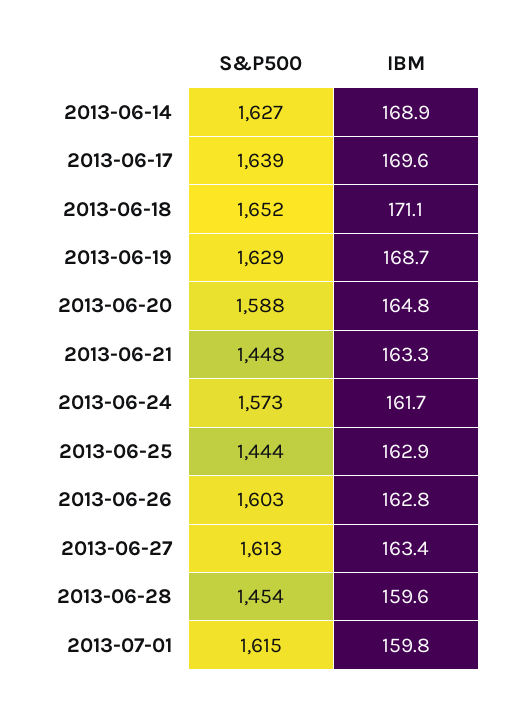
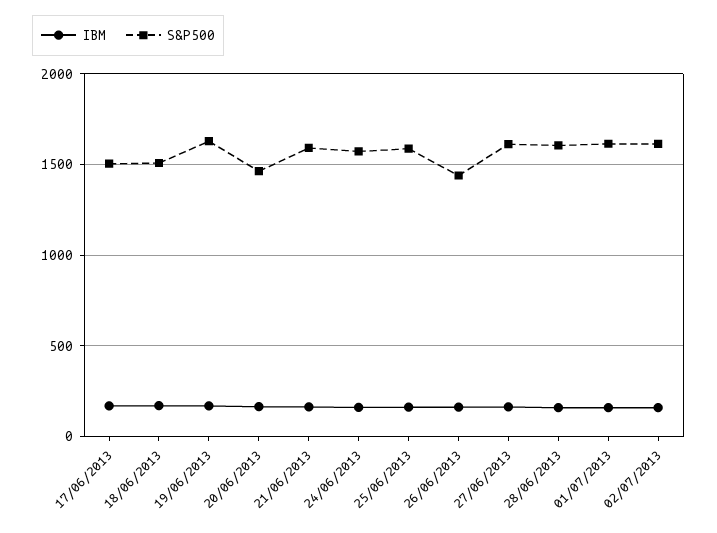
S&P500, 2013-06-14: 1627 -> none
IBM, 2013-06-14: 168.9 -> none
S&P500, 2013-06-17: 1639 -> 1500
S&P500, 2013-06-18: 1652 -> 1500
S&P500, 2013-06-20: 1588 -> 1450
S&P500, 2013-06-21: 1448 -> 1600
S&P500, 2013-06-25: 1444 -> 1600
S&P500, 2013-06-26: 1603 -> 1450
S&P500, 2013-06-28: 1454 -> 1600
IBM, 02/07/2013: none -> 150
S&P500, 02/07/2013: none -> 1600

